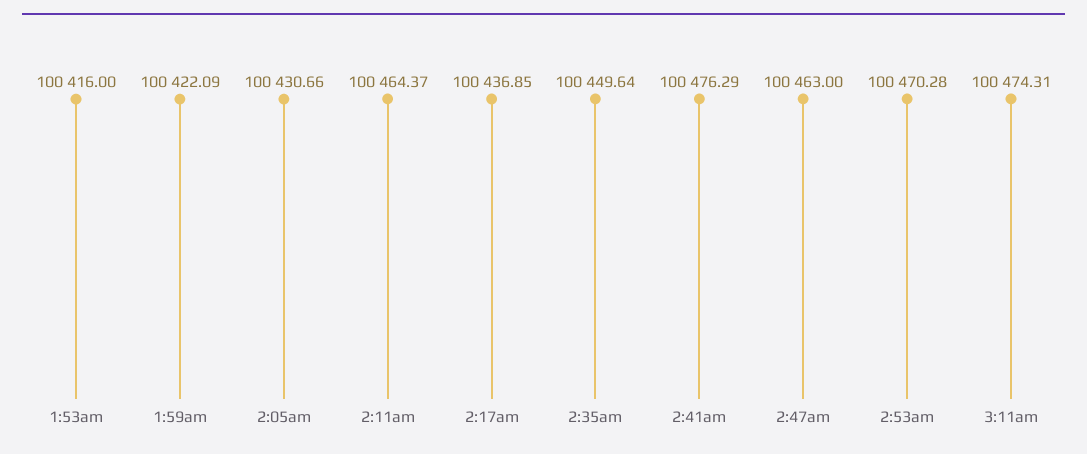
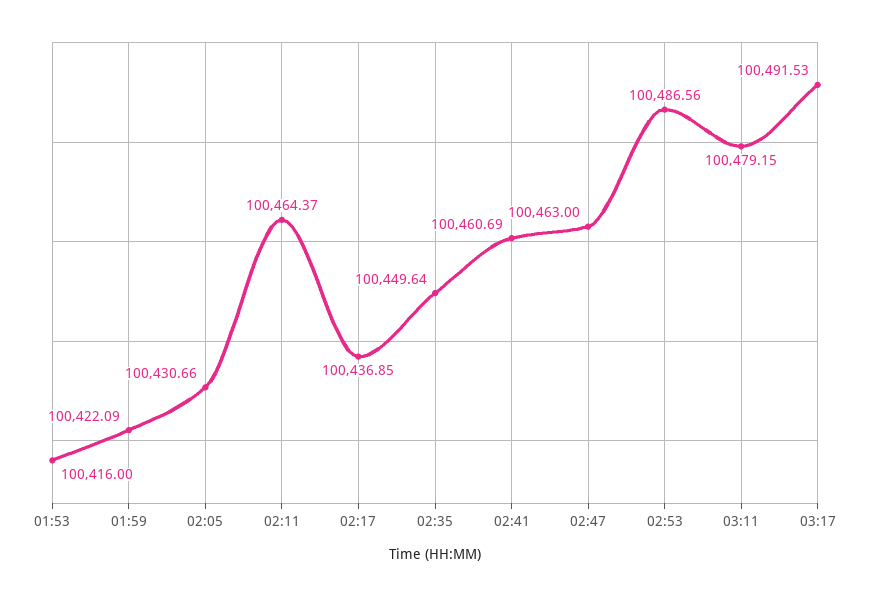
2:41am: 100476.29 -> 100460.69
2:53am: 100470.28 -> 100486.56
3:11am: 100474.31 -> 100479.15
03:17: none -> 100491.53

